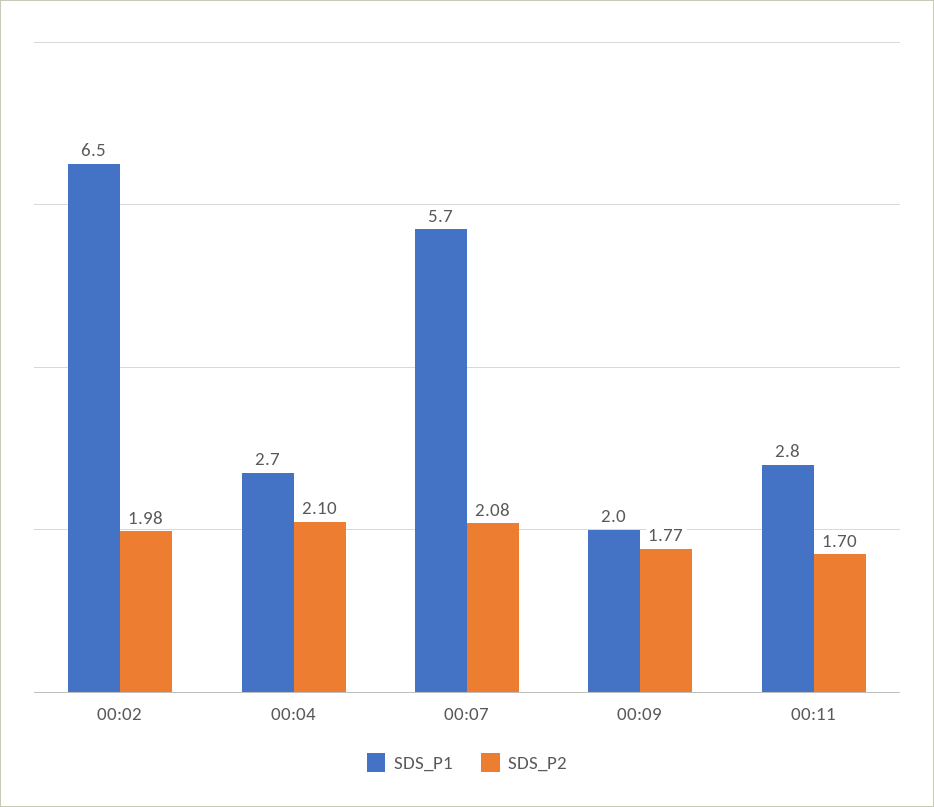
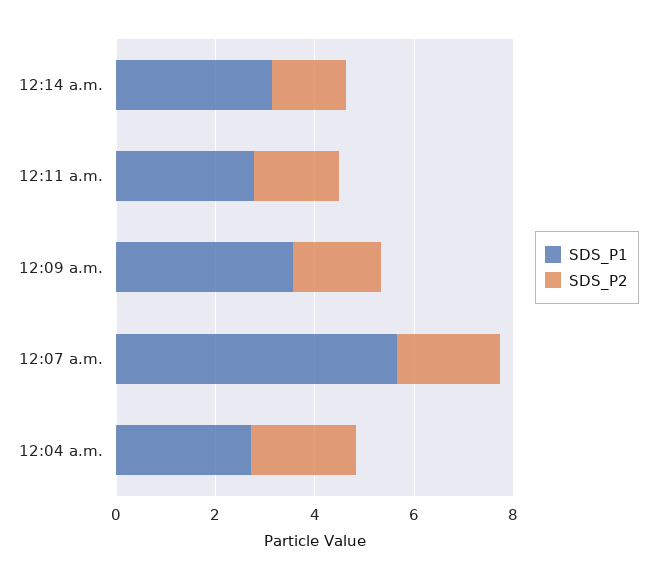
SDS_P1, 00:02: 6.5 -> none
SDS_P2, 00:02: 1.98 -> none
SDS_P1, 00:09: 2 -> 3.5
SDS_P1, 12:14 a.m.: none -> 3
SDS_P2, 12:14 a.m.: none -> 1.5

